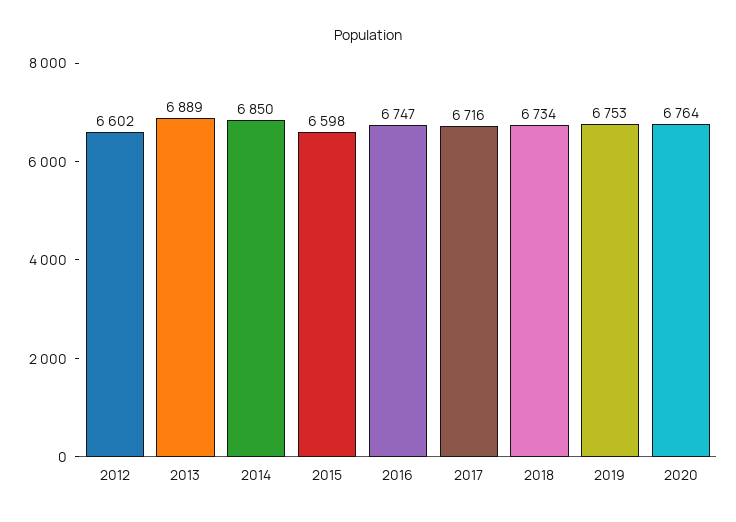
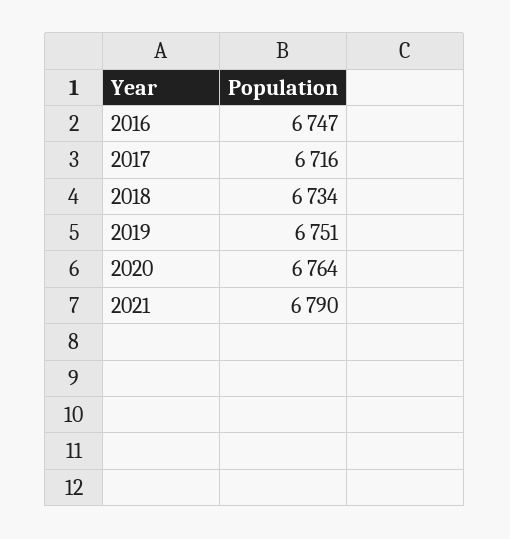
2012: 6602 -> none
2013: 6889 -> none
2014: 6850 -> none
2015: 6598 -> none
2019: 6753 -> 6751
2021: none -> 6790

